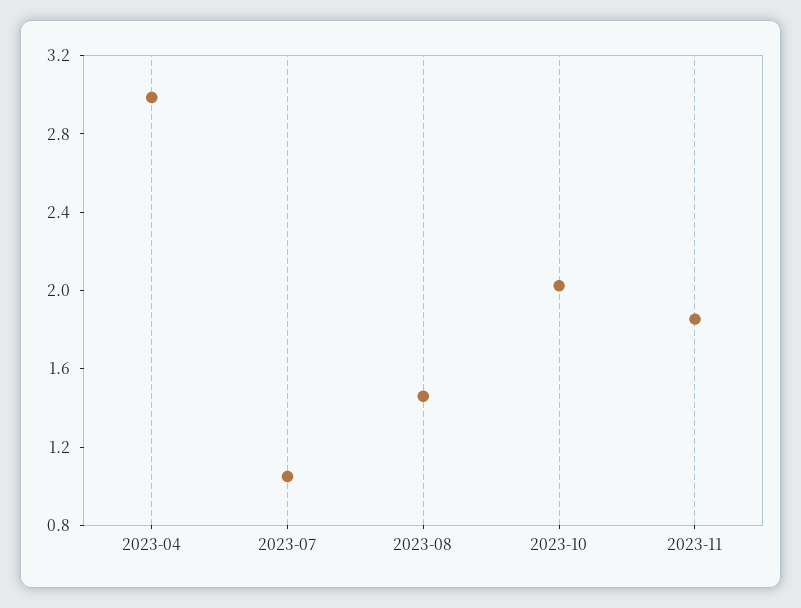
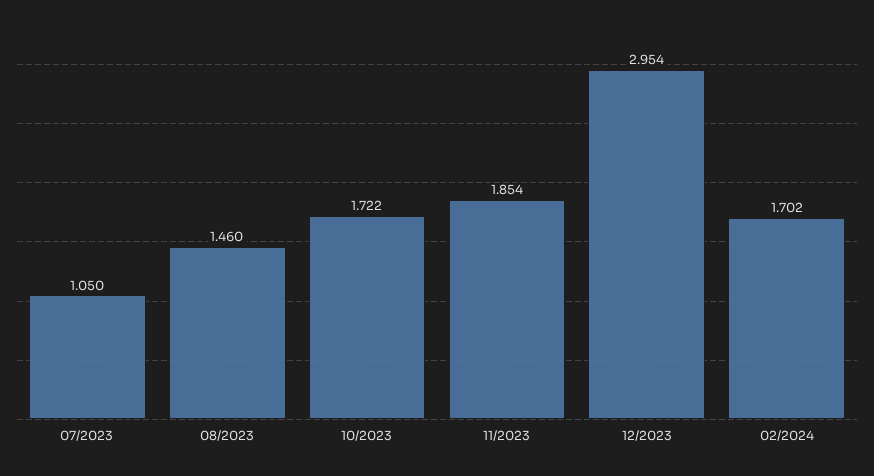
2023-04: 3 -> none
2023-10: 2 -> 1.722
12/2023: none -> 2.954
02/2024: none -> 1.702

